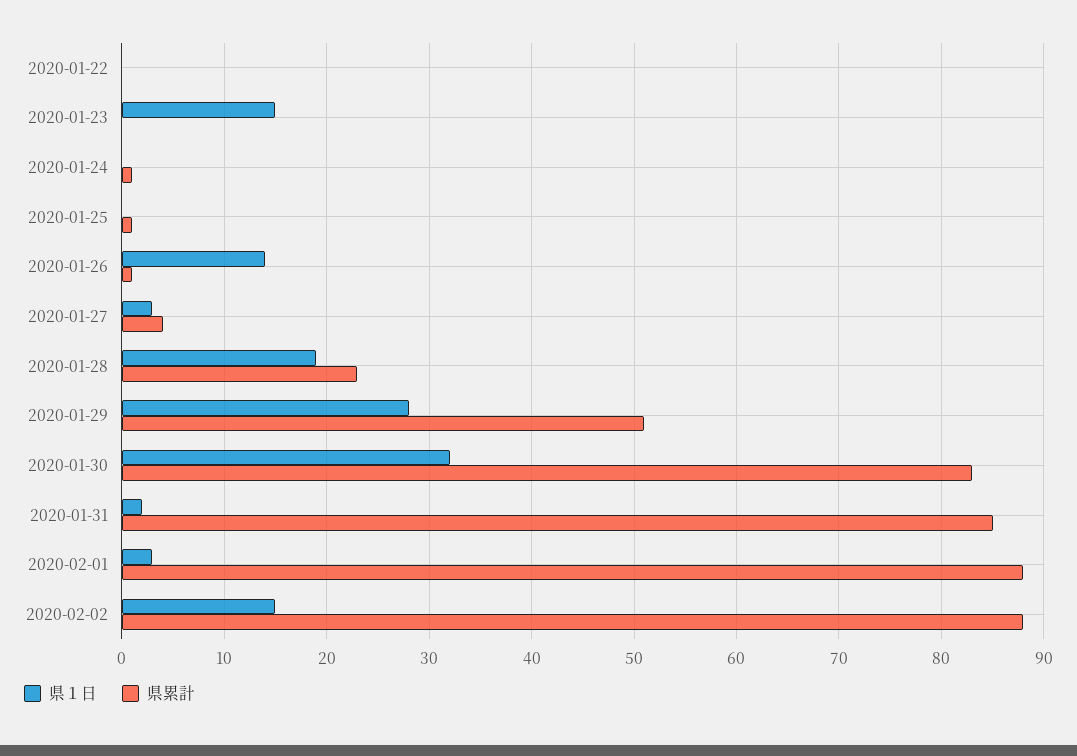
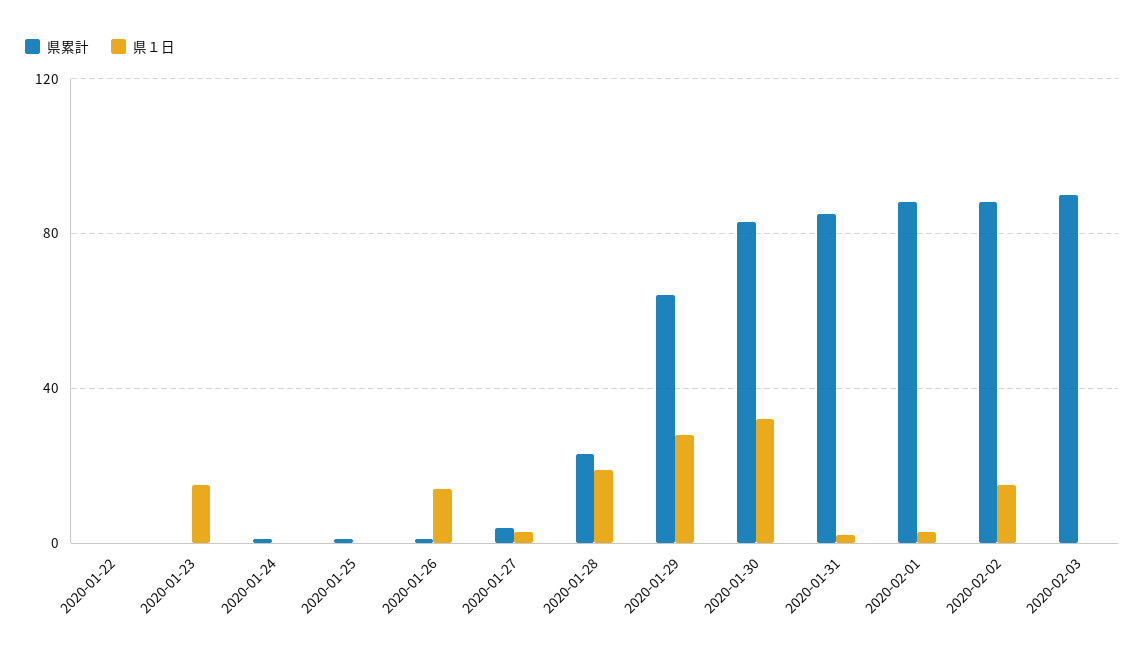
県累計, 2020-01-29: 51 -> 65
県累計, 2020-02-03: none -> 90
県１日, 2020-02-03: none -> 0

